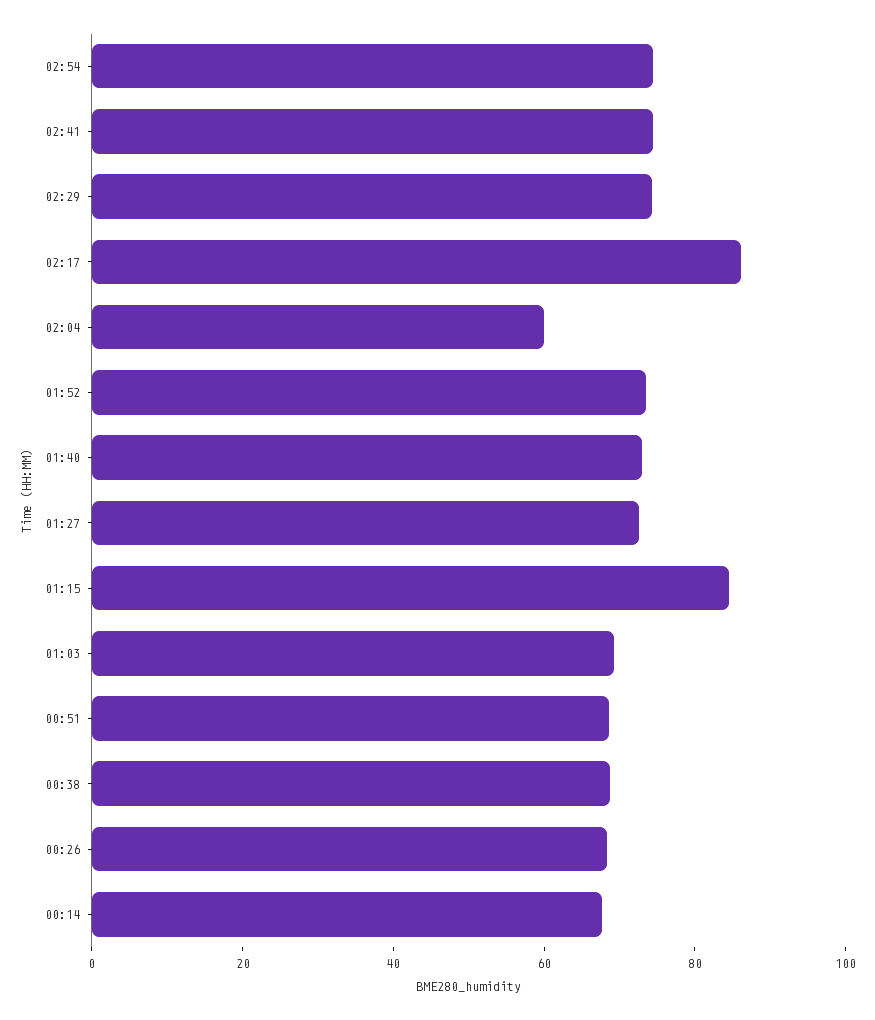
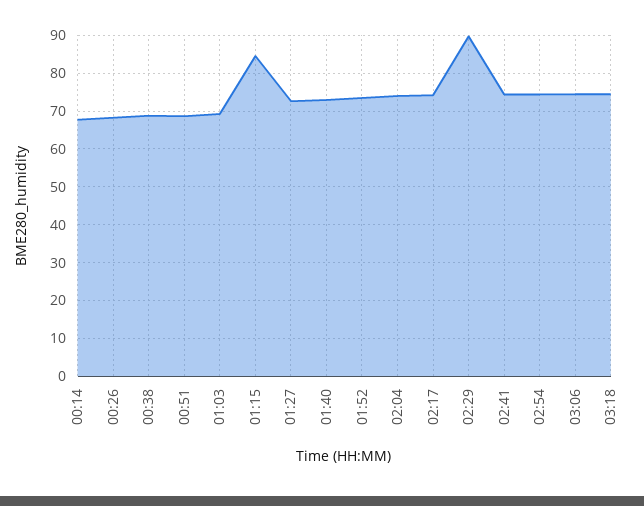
02:29: 75 -> 90
02:17: 85 -> 74
02:04: 60 -> 74
03:06: none -> 74
03:18: none -> 74

